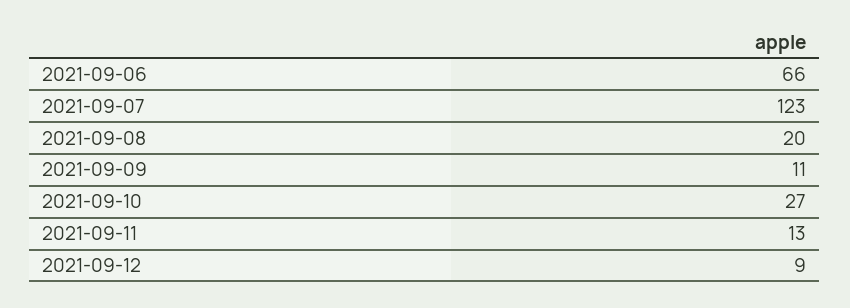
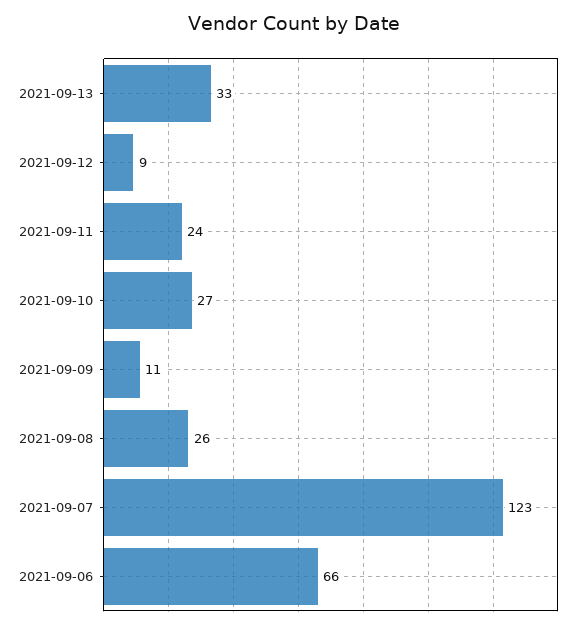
2021-09-08: 20 -> 26
2021-09-11: 13 -> 24
2021-09-13: none -> 33

